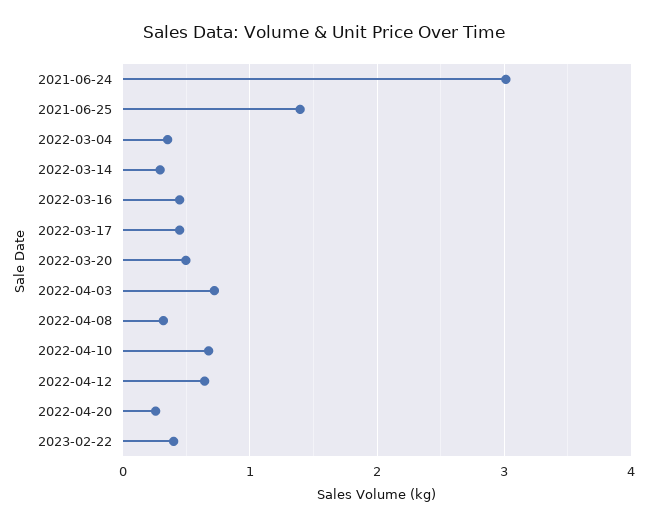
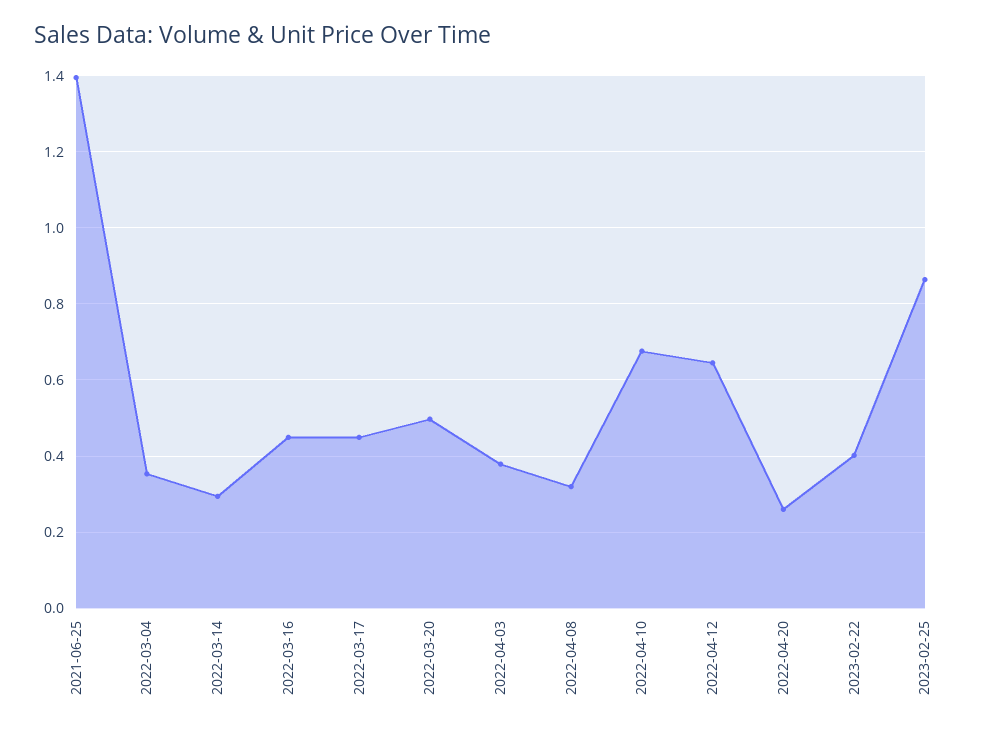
2021-06-24: 3 -> none
2022-04-03: 0.7 -> 0.38
2023-02-25: none -> 0.86

